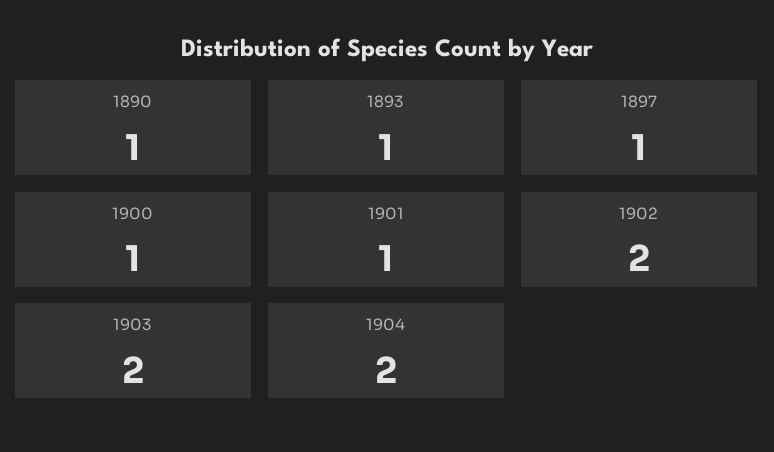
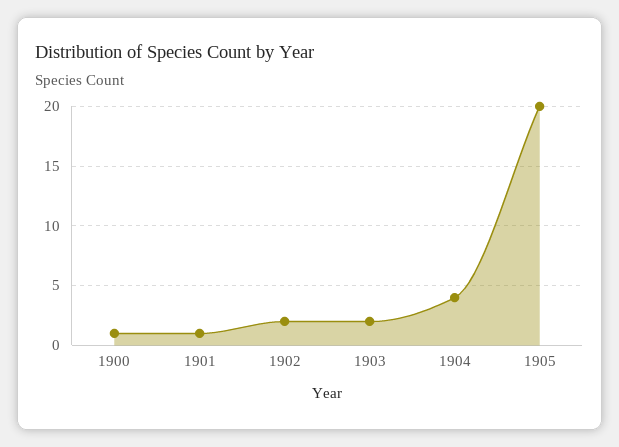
1890: 1 -> none
1893: 1 -> none
1897: 1 -> none
1904: 2 -> 4
1905: none -> 20

